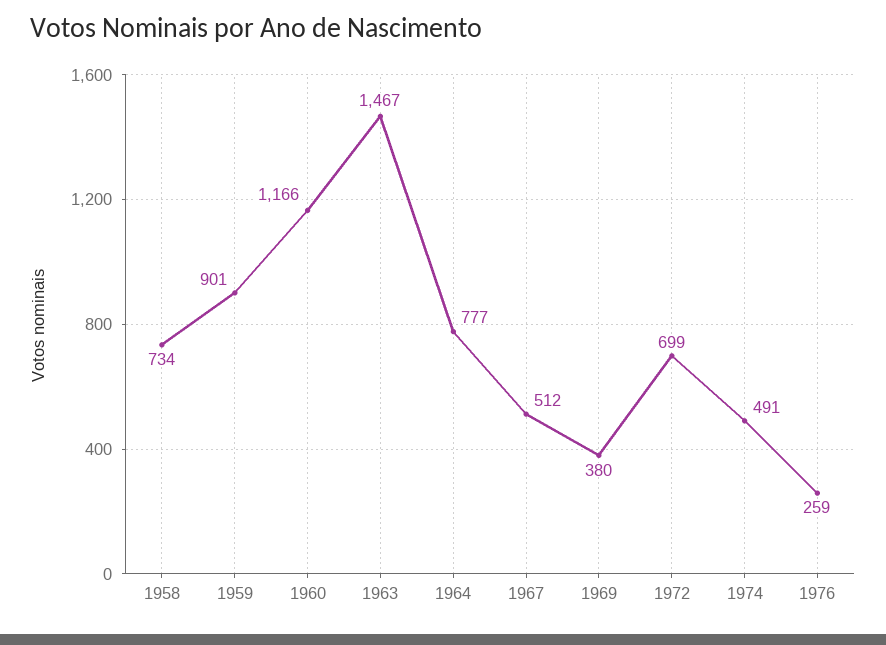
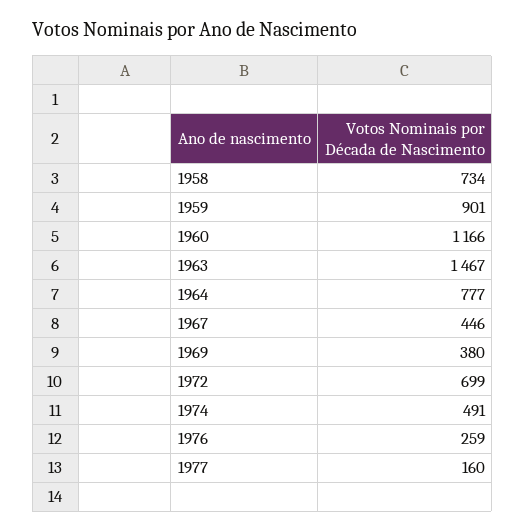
1967: 512 -> 446
1977: none -> 160

